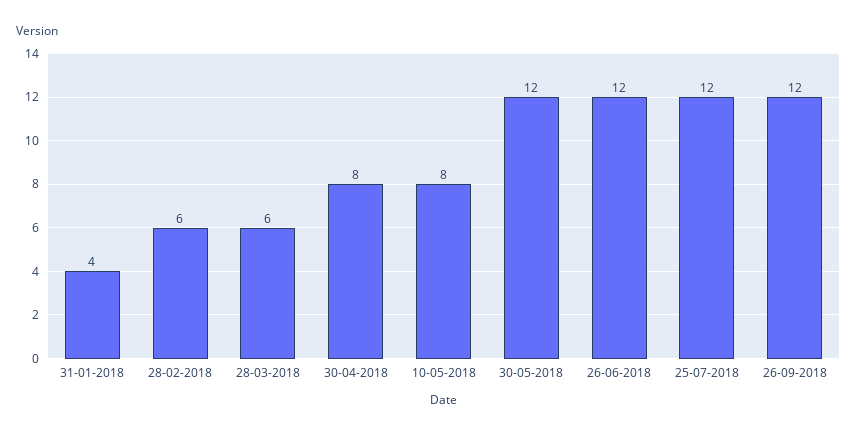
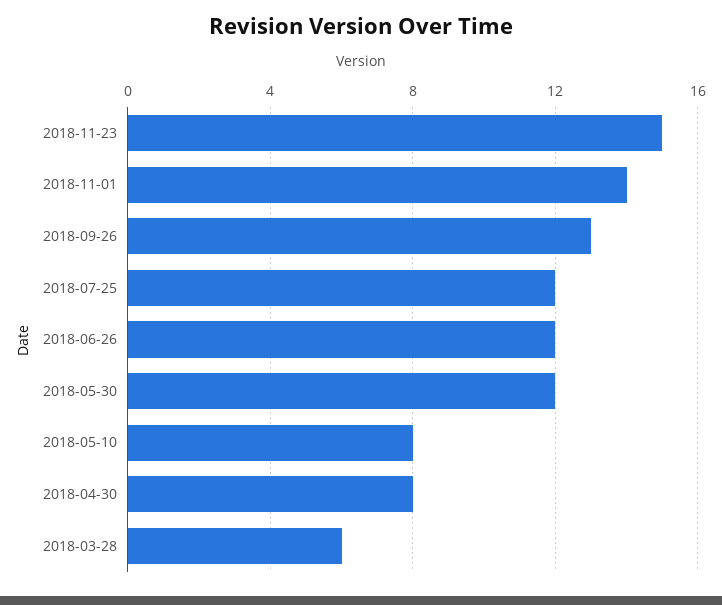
31-01-2018: 4 -> none
28-02-2018: 6 -> none
26-09-2018: 12 -> 13
2018-11-23: none -> 15
2018-11-01: none -> 14

